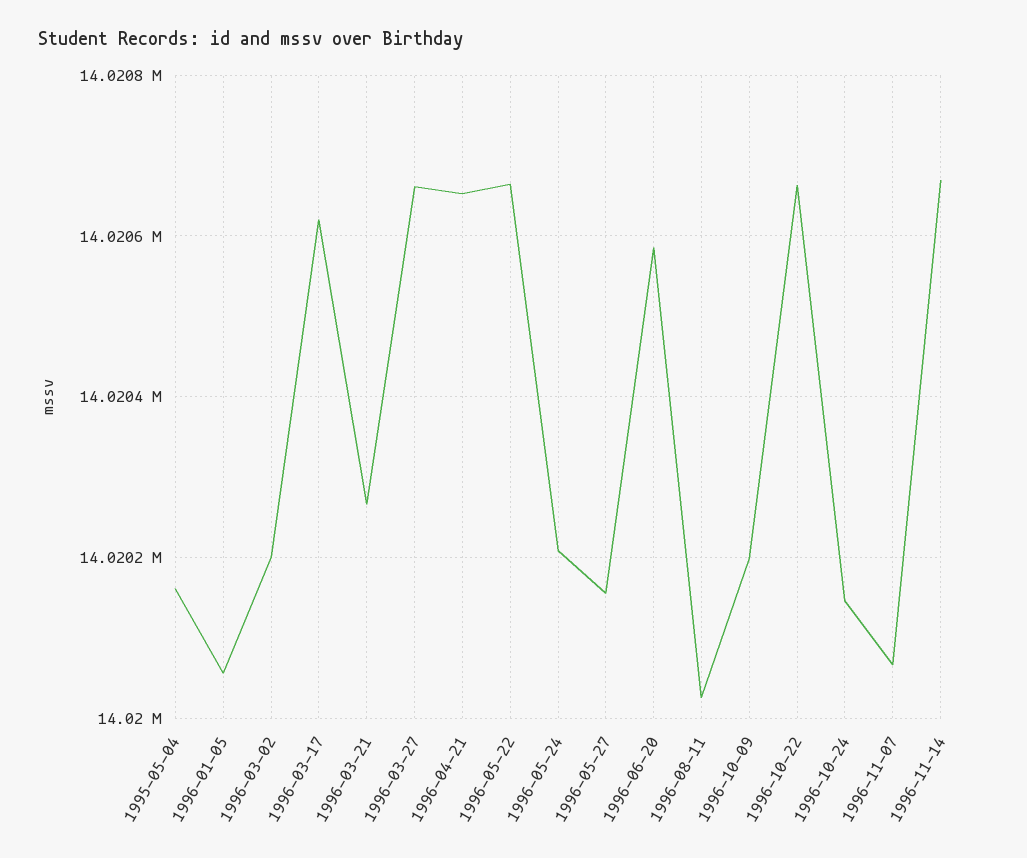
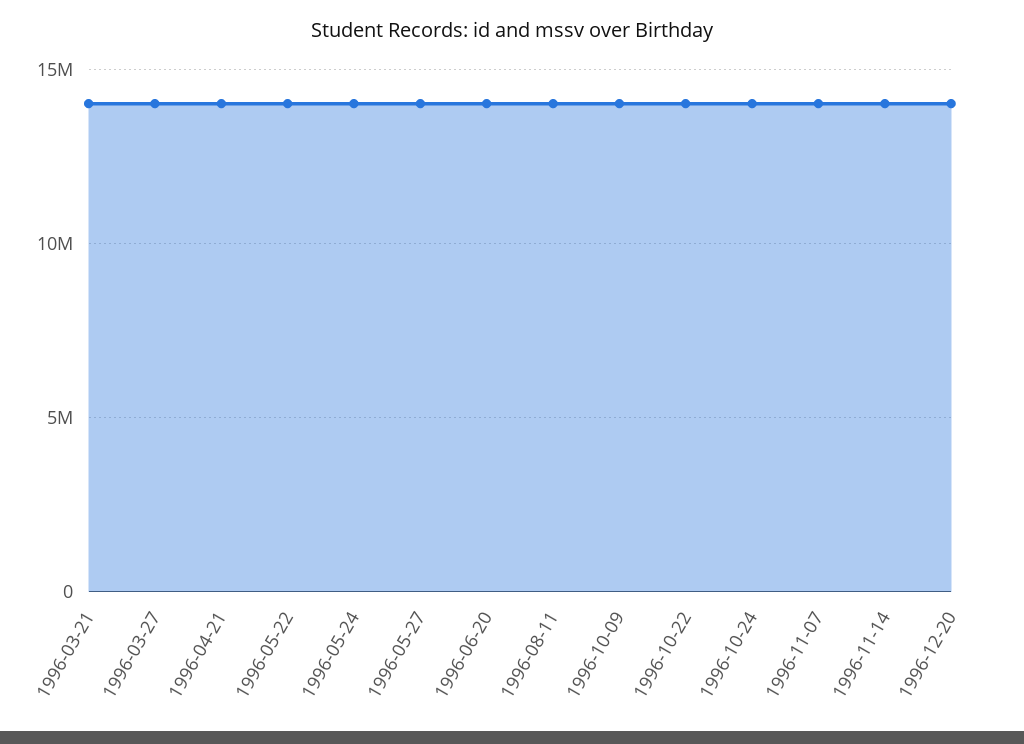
1995-05-04: 14020160 -> none
1996-01-05: 14020060 -> none
1996-03-02: 14020200 -> none
1996-03-17: 14020620 -> none
1996-12-20: none -> 14000000

